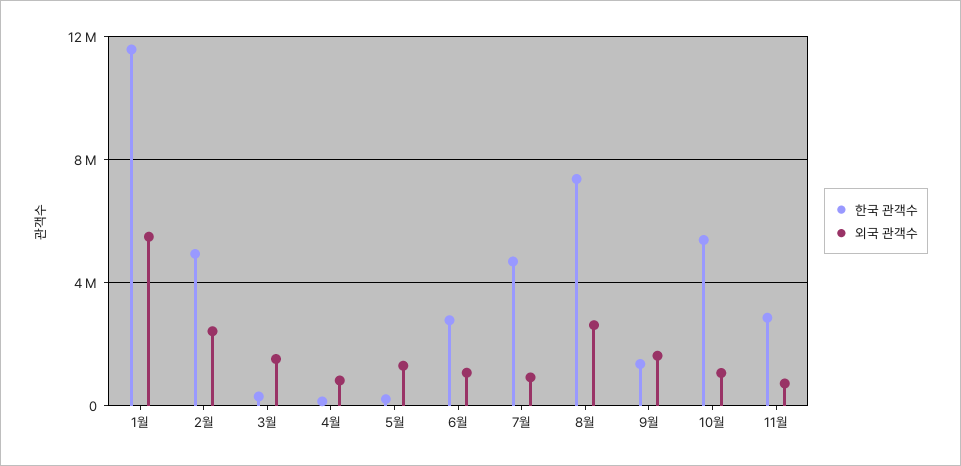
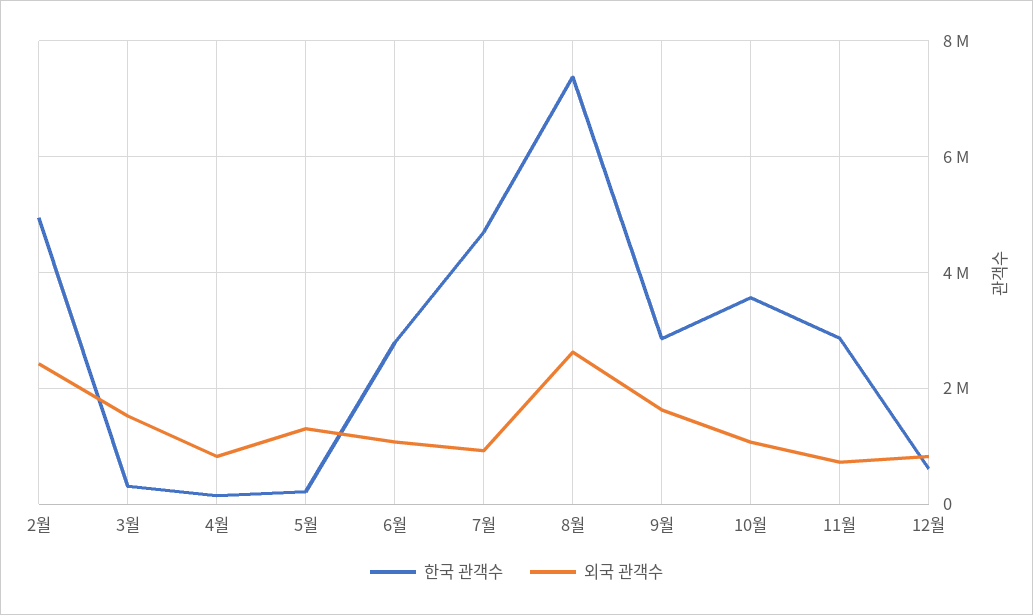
한국 관객수, 1월: 11500000 -> none
외국 관객수, 1월: 5500000 -> none
한국 관객수, 9월: 1500000 -> 2800000
한국 관객수, 10월: 5500000 -> 3600000
한국 관객수, 12월: none -> 600000
외국 관객수, 12월: none -> 800000

